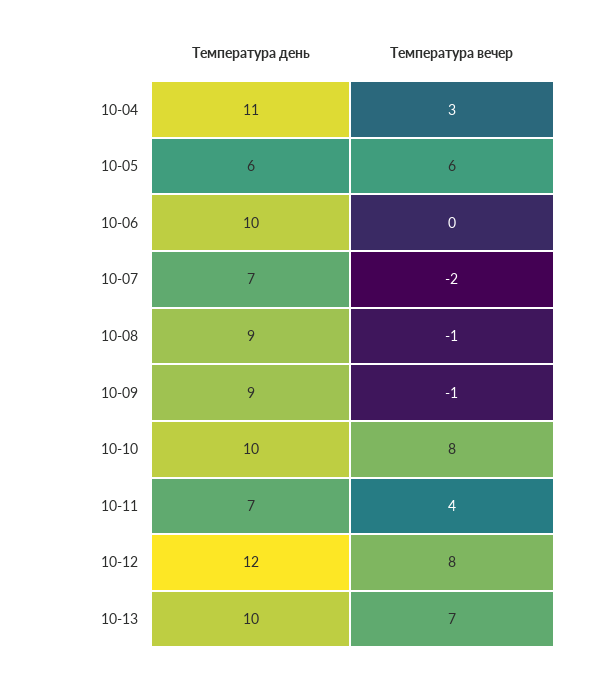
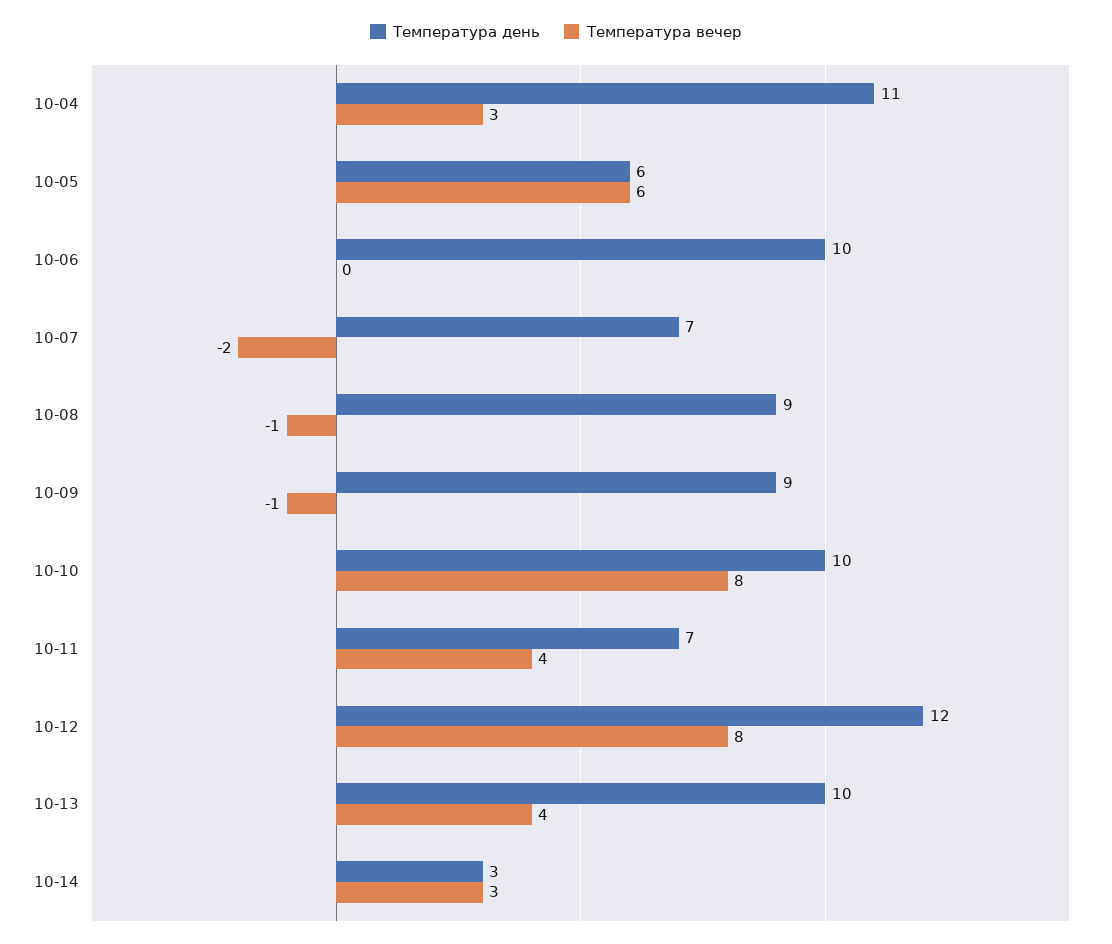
Температура вечер, 10-13: 7 -> 4
Температура день, 10-14: none -> 3
Температура вечер, 10-14: none -> 3

